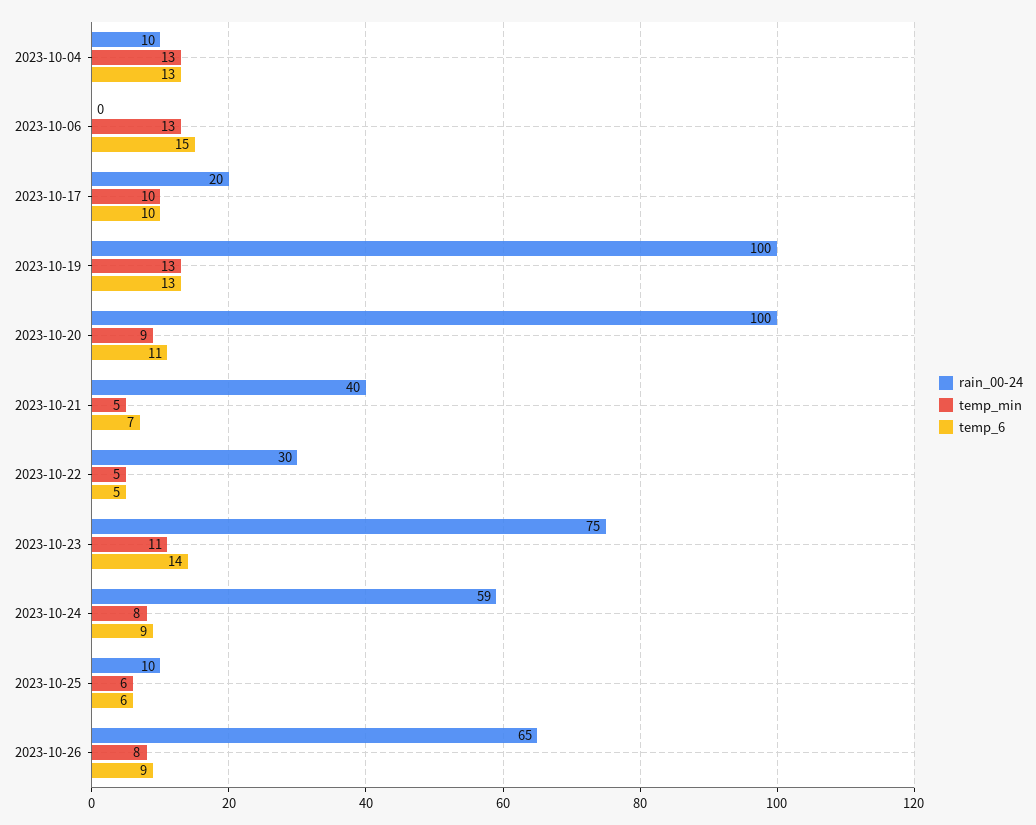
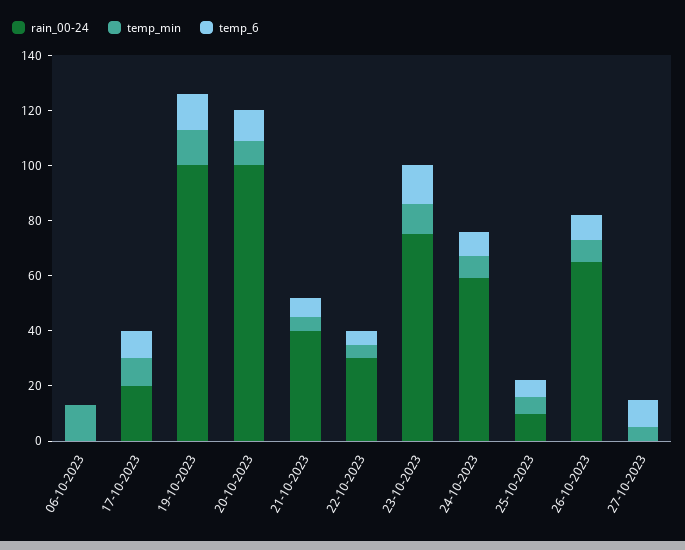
rain_00-24, 2023-10-04: 10 -> none
temp_min, 2023-10-04: 13 -> none
temp_6, 2023-10-04: 13 -> none
temp_6, 2023-10-06: 15 -> 0
rain_00-24, 27-10-2023: none -> 0
temp_min, 27-10-2023: none -> 5
temp_6, 27-10-2023: none -> 10

